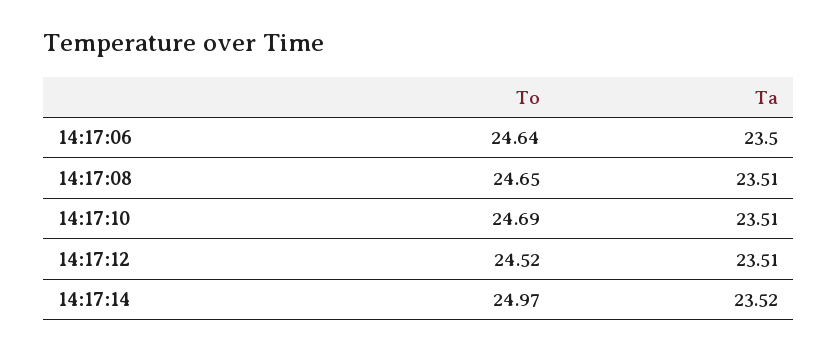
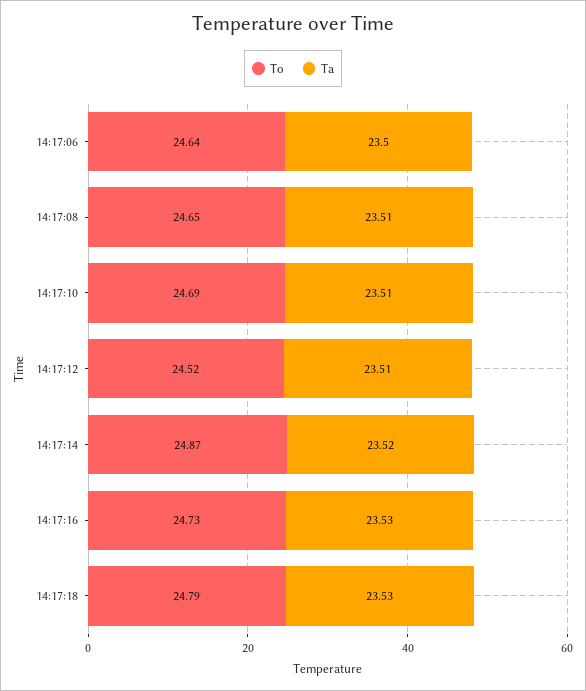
To, 14:17:14: 24.97 -> 24.87
To, 14:17:16: none -> 24.73
Ta, 14:17:16: none -> 23.53
To, 14:17:18: none -> 24.79
Ta, 14:17:18: none -> 23.53

